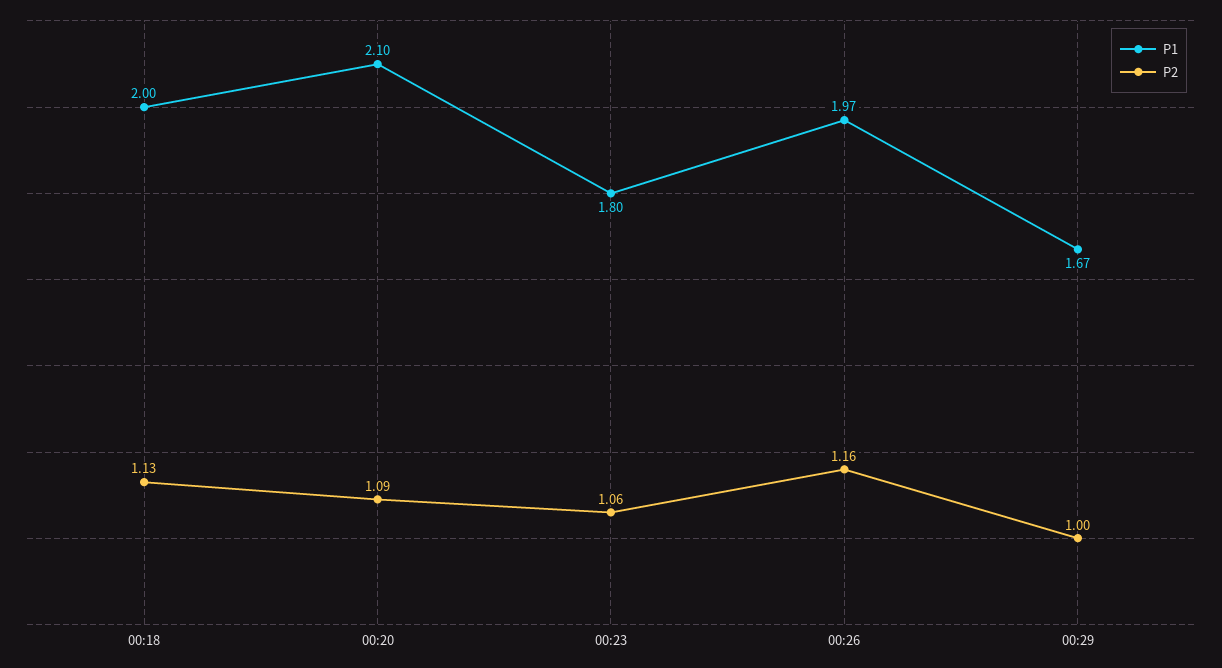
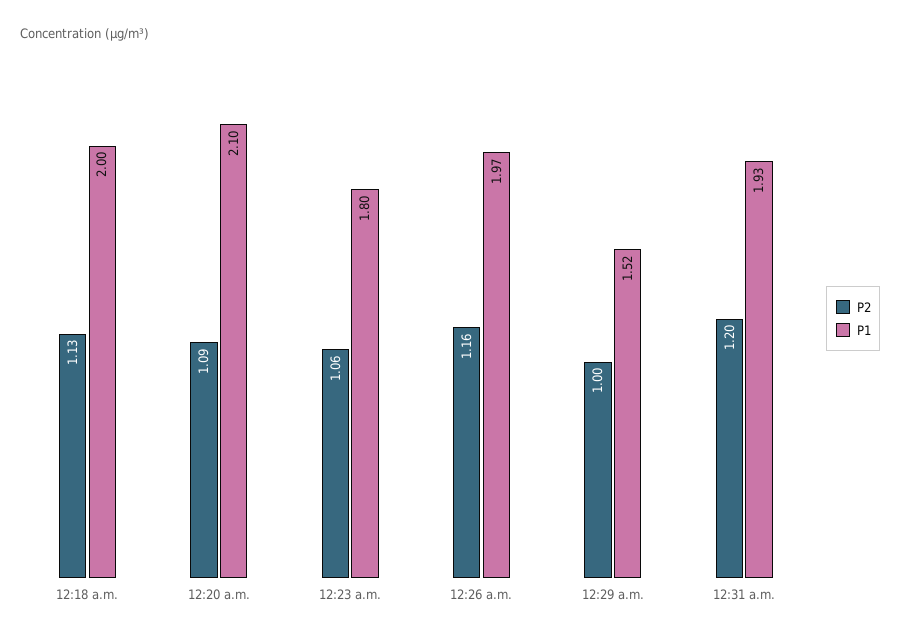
P1, 00:29: 1.67 -> 1.52
P2, 12:31 a.m.: none -> 1.2
P1, 12:31 a.m.: none -> 1.93

